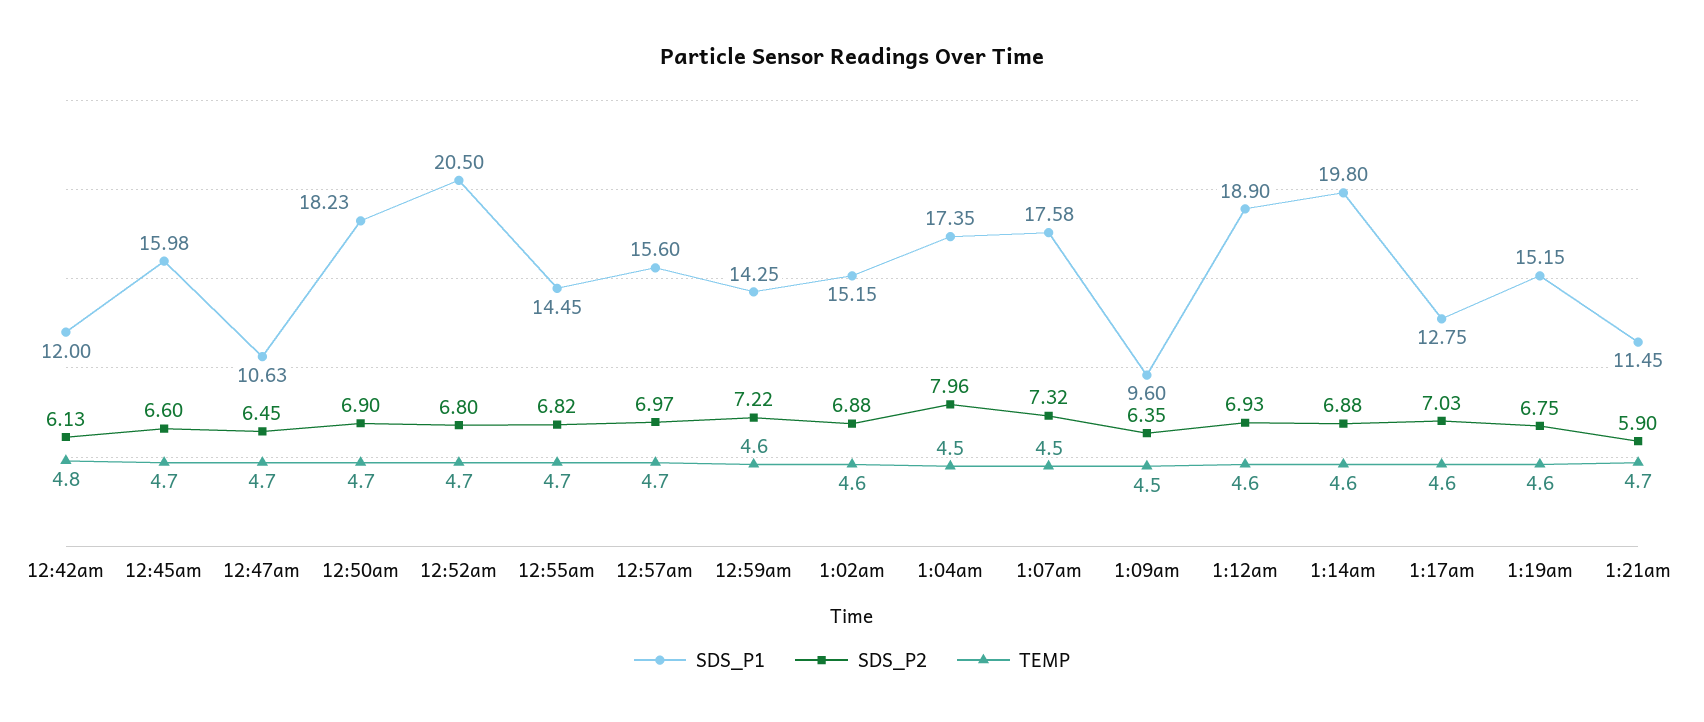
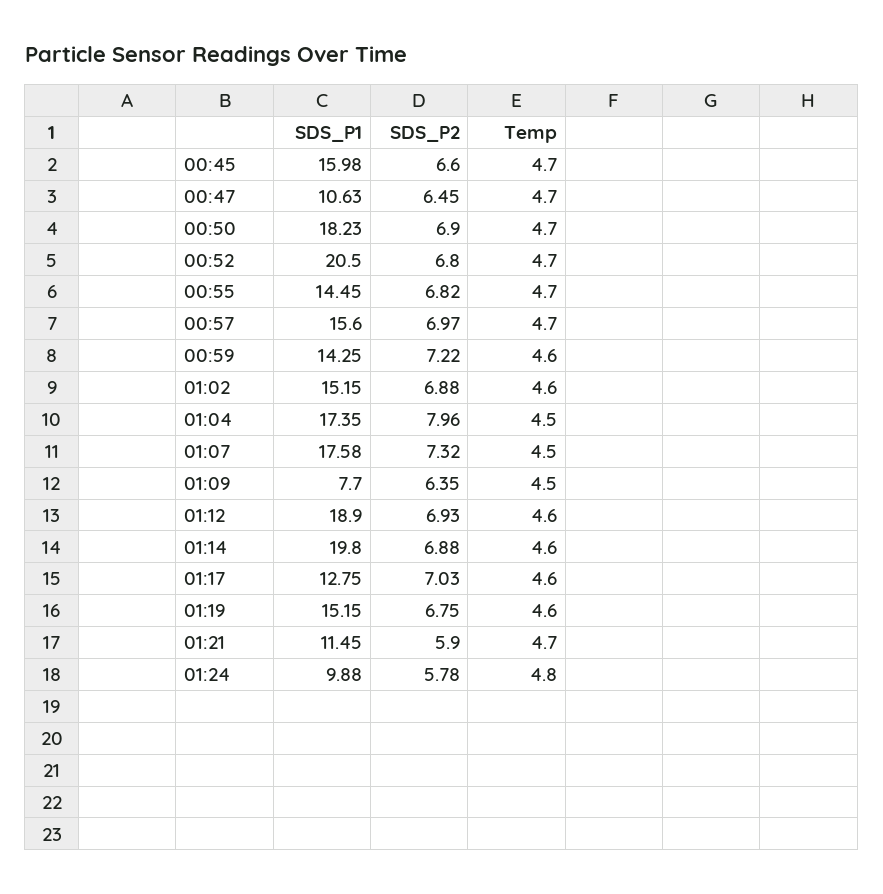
SDS_P1, 12:42am: 12 -> none
SDS_P2, 12:42am: 6.13 -> none
TEMP, 12:42am: 4.8 -> none
SDS_P1, 1:09am: 9.6 -> 7.7
SDS_P1, 01:24: none -> 9.88
SDS_P2, 01:24: none -> 5.78
TEMP, 01:24: none -> 4.8

